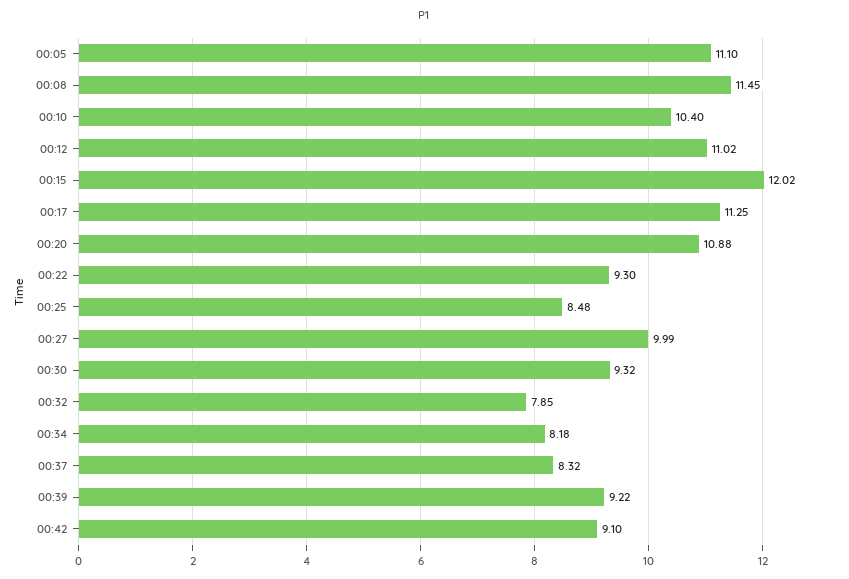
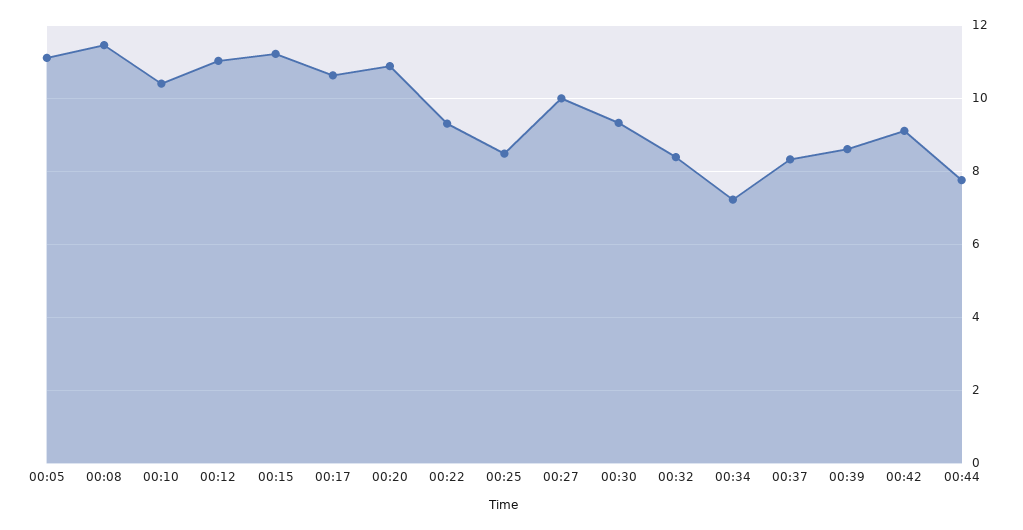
00:15: 12.02 -> 11.2
00:17: 11.25 -> 10.6
00:32: 7.85 -> 8.4
00:34: 8.18 -> 7.2
00:39: 9.22 -> 8.6
00:44: none -> 7.8

